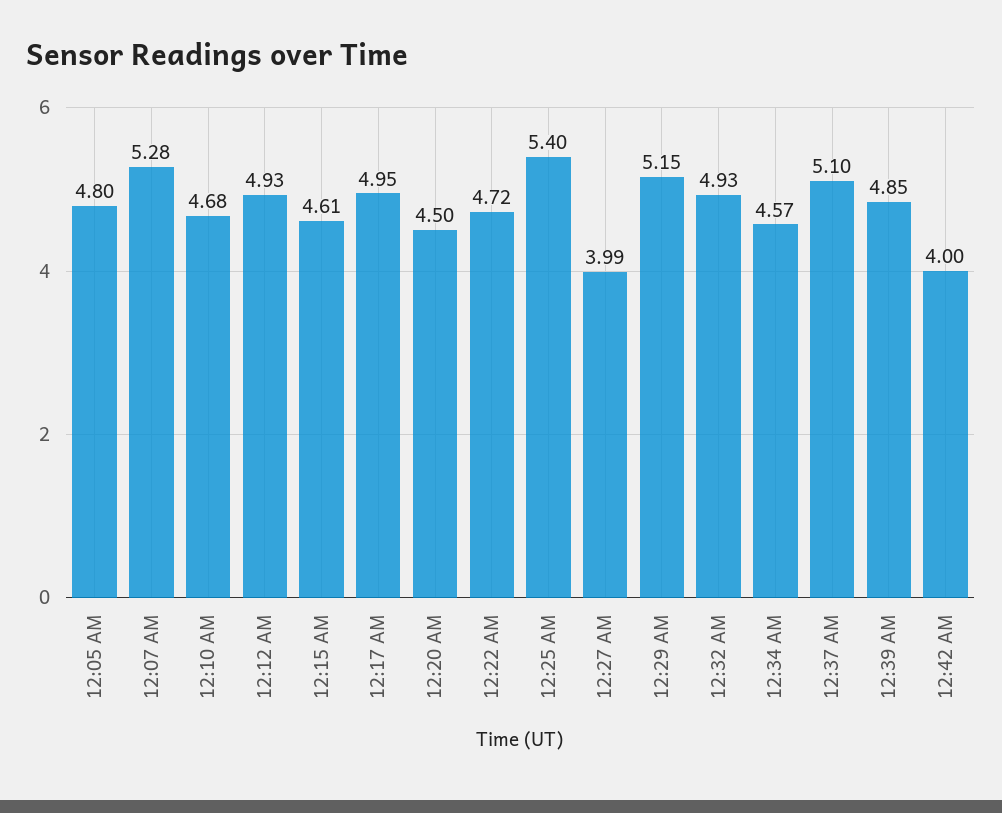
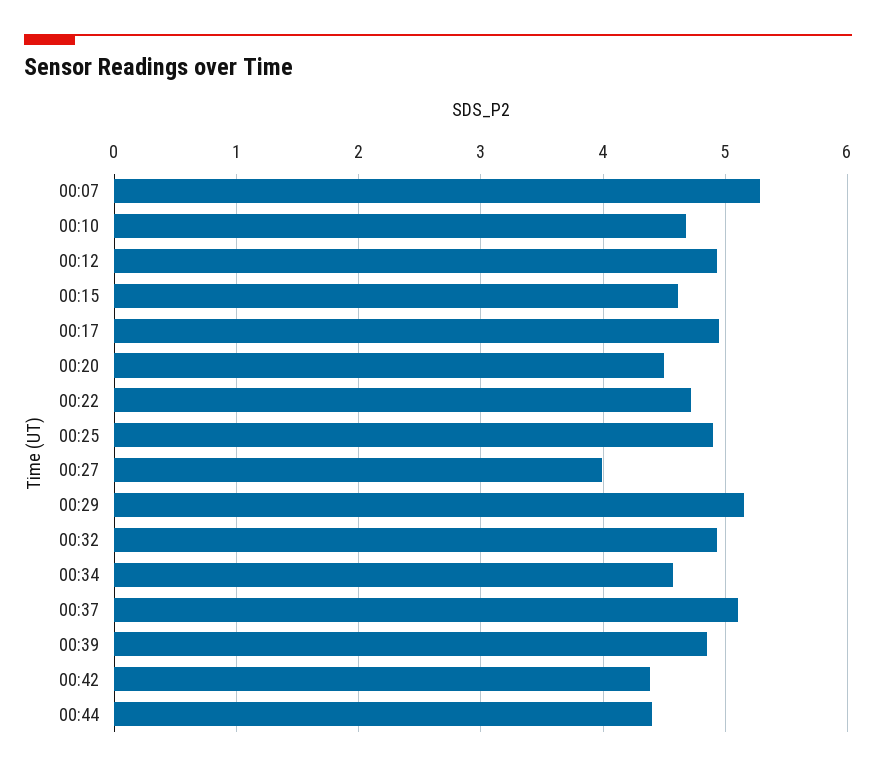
12:05 AM: 4.8 -> none
12:25 AM: 5.4 -> 4.9
12:42 AM: 4 -> 4.4
00:44: none -> 4.4

